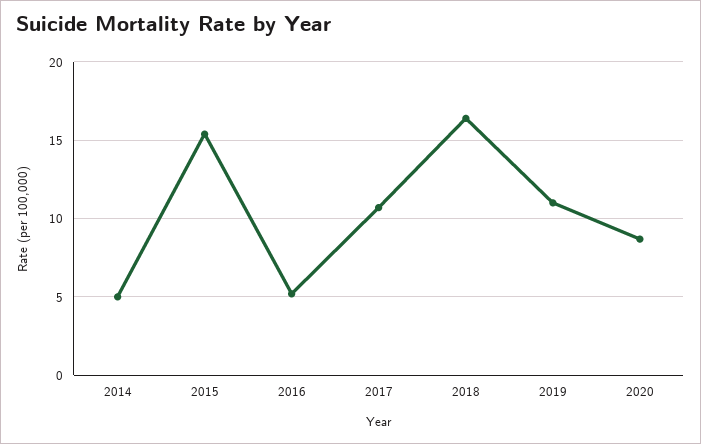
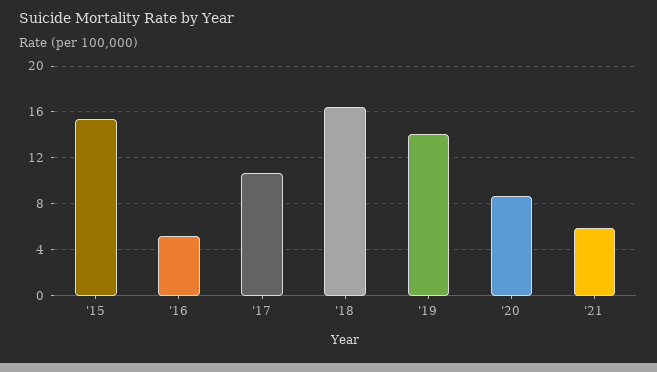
2014: 5 -> none
2019: 11 -> 14
'21: none -> 6

